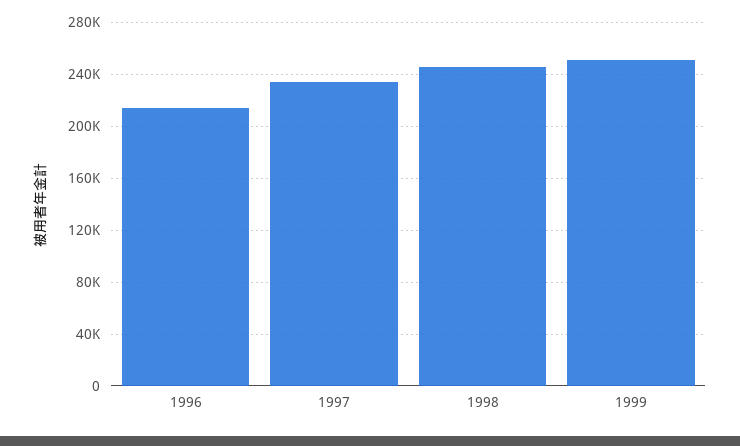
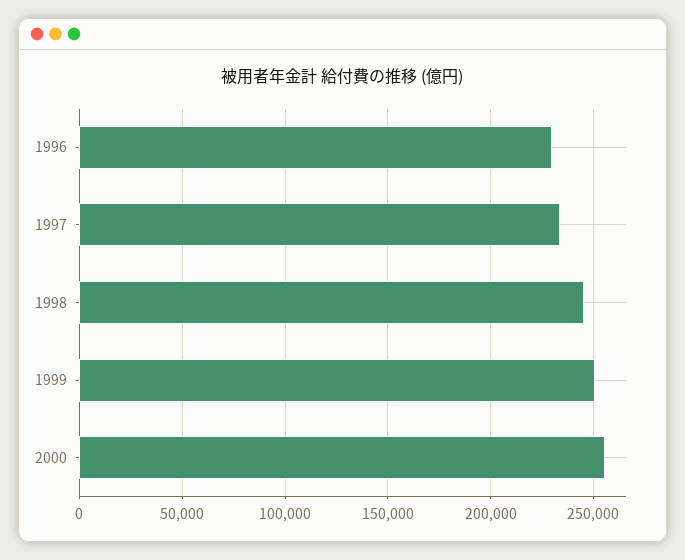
1996: 215000 -> 230000
2000: none -> 255000

